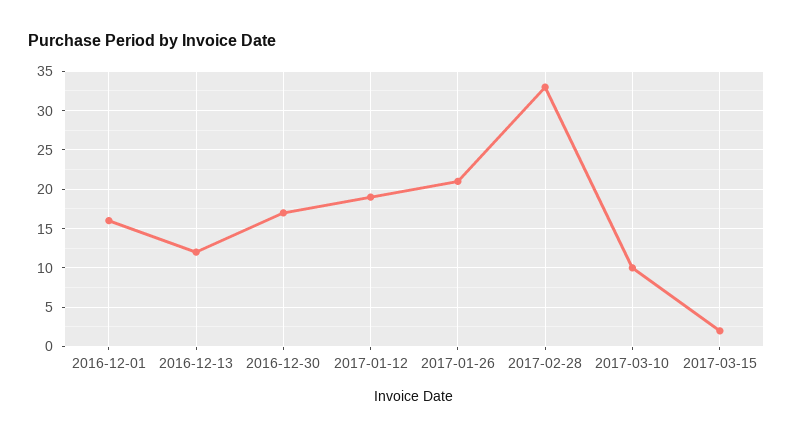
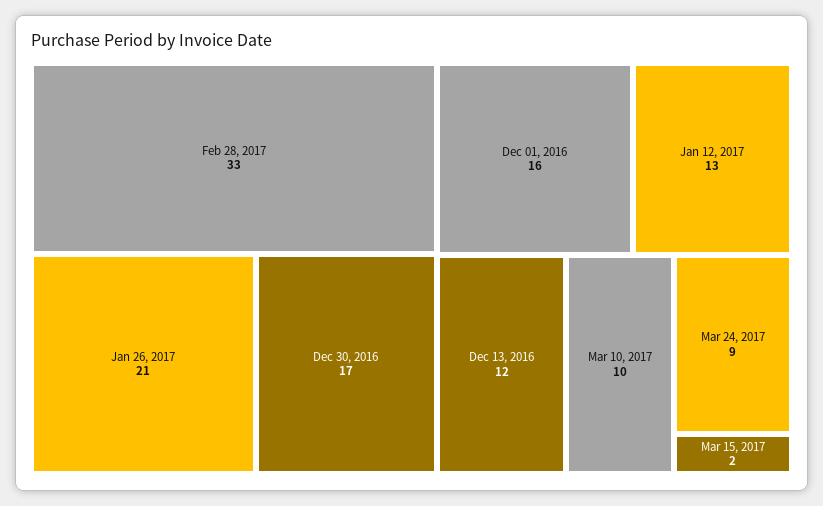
2017-01-12: 19 -> 13
Mar 24, 2017: none -> 9

